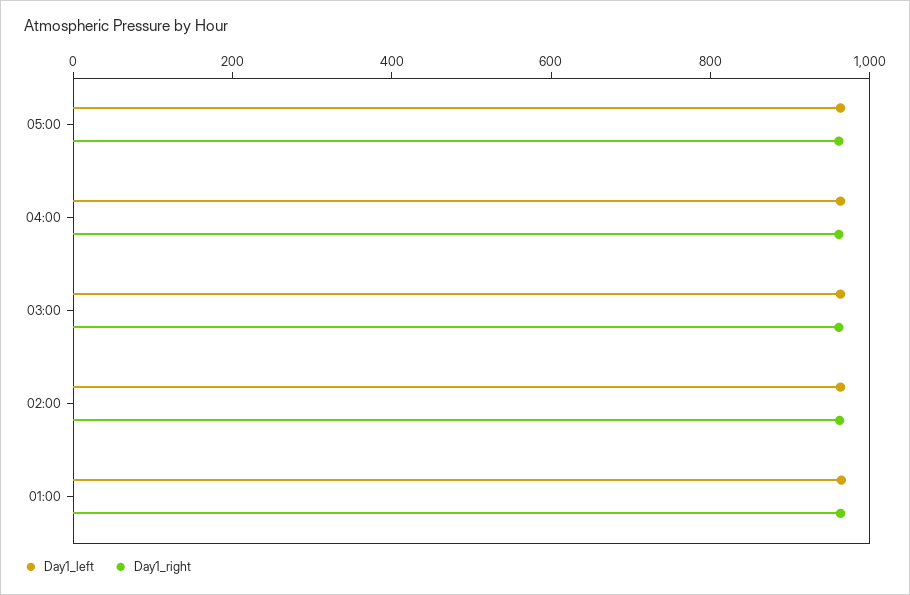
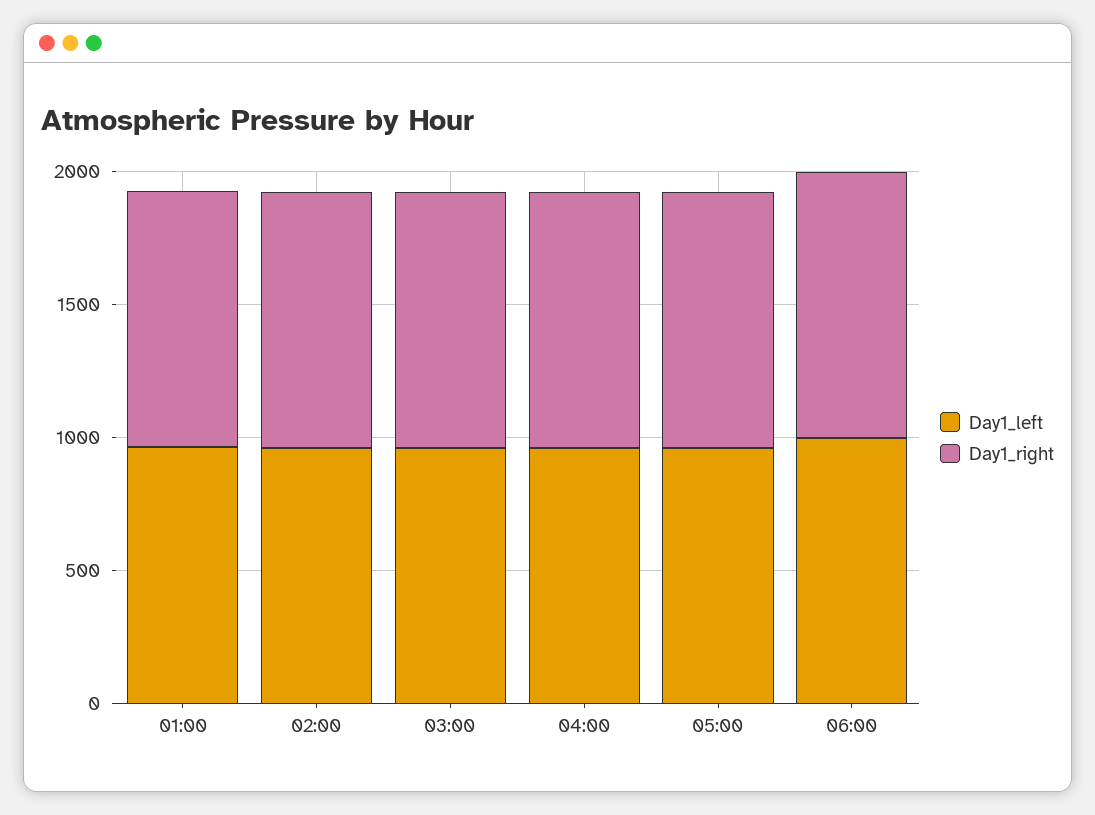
Day1_left, 06:00: none -> 1000
Day1_right, 06:00: none -> 1000

